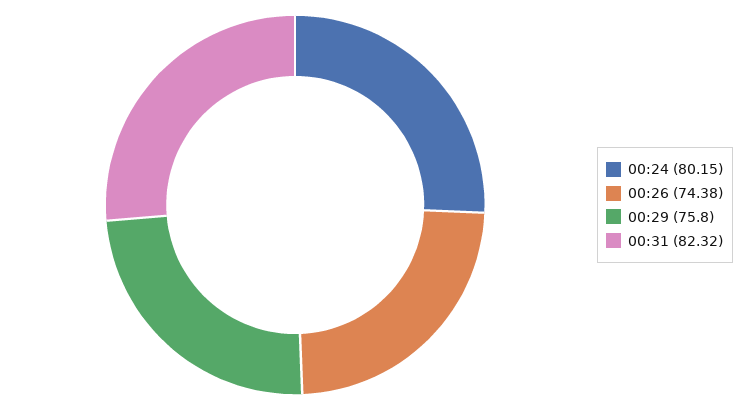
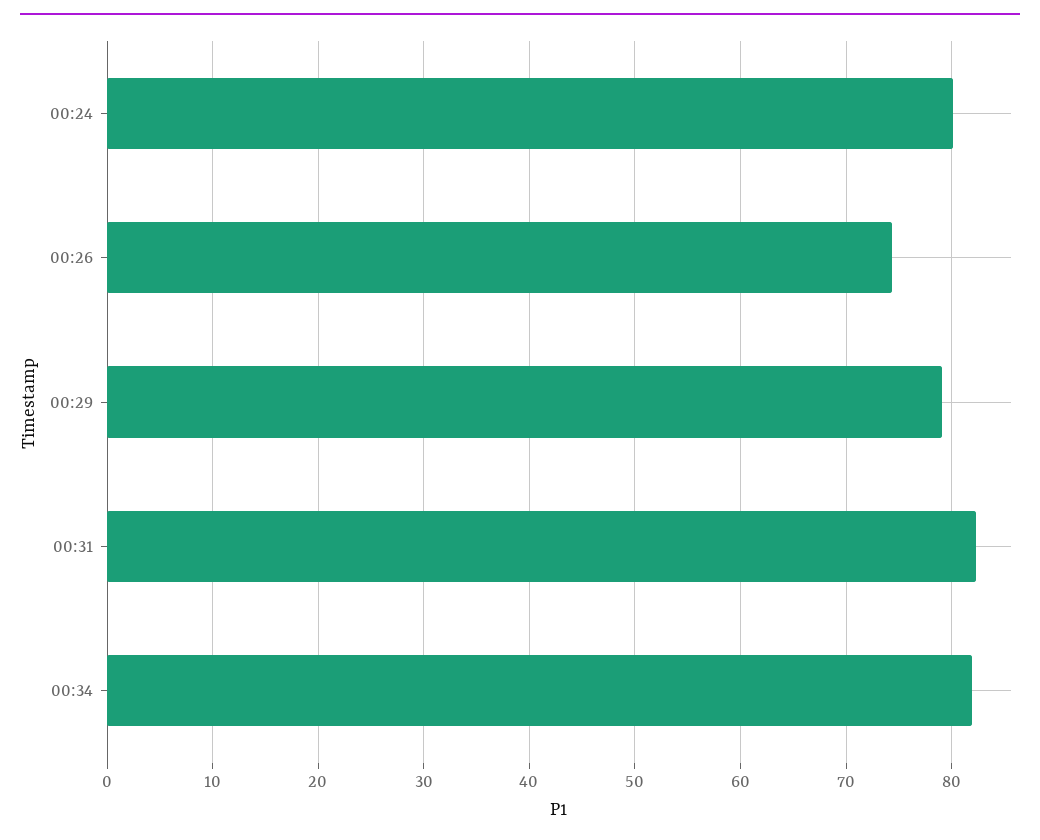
00:29: 75.8 -> 79
00:34: none -> 82

